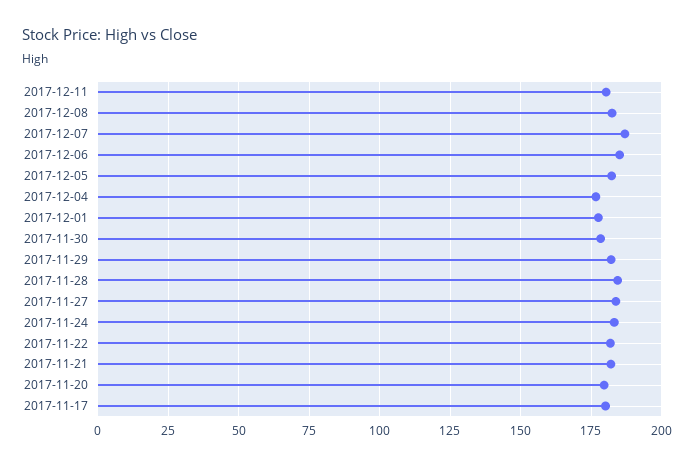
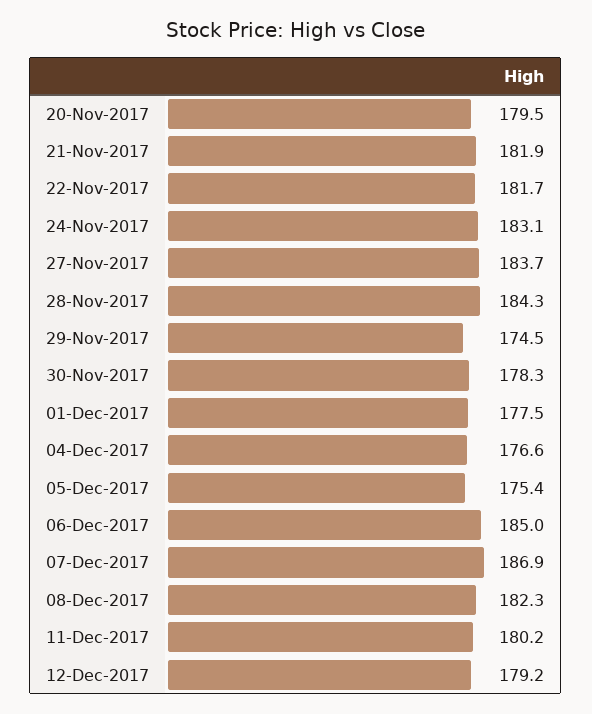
2017-12-05: 182.5 -> 175.4
2017-11-29: 182.5 -> 174.5
2017-11-17: 180 -> none
12-Dec-2017: none -> 179.2

